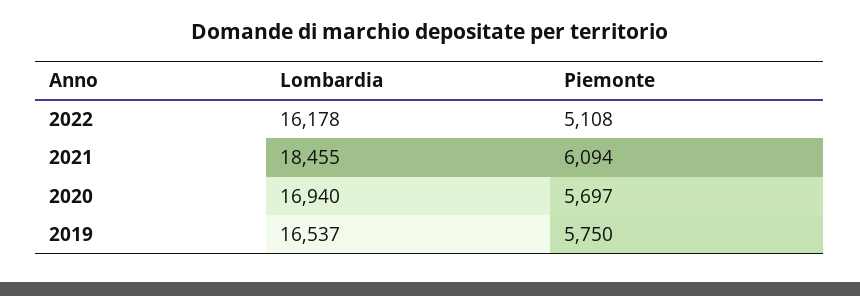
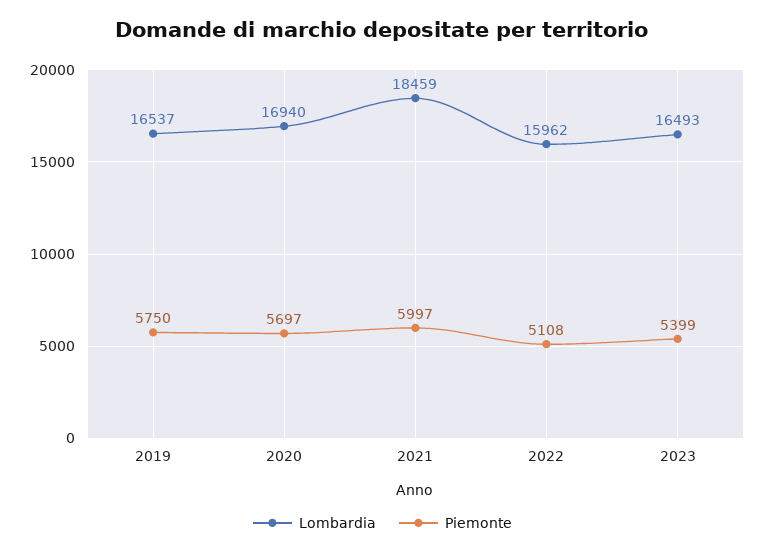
Lombardia, 2022: 16178 -> 15962
Lombardia, 2021: 18455 -> 18459
Piemonte, 2021: 6094 -> 5997
Lombardia, 2023: none -> 16493
Piemonte, 2023: none -> 5399

